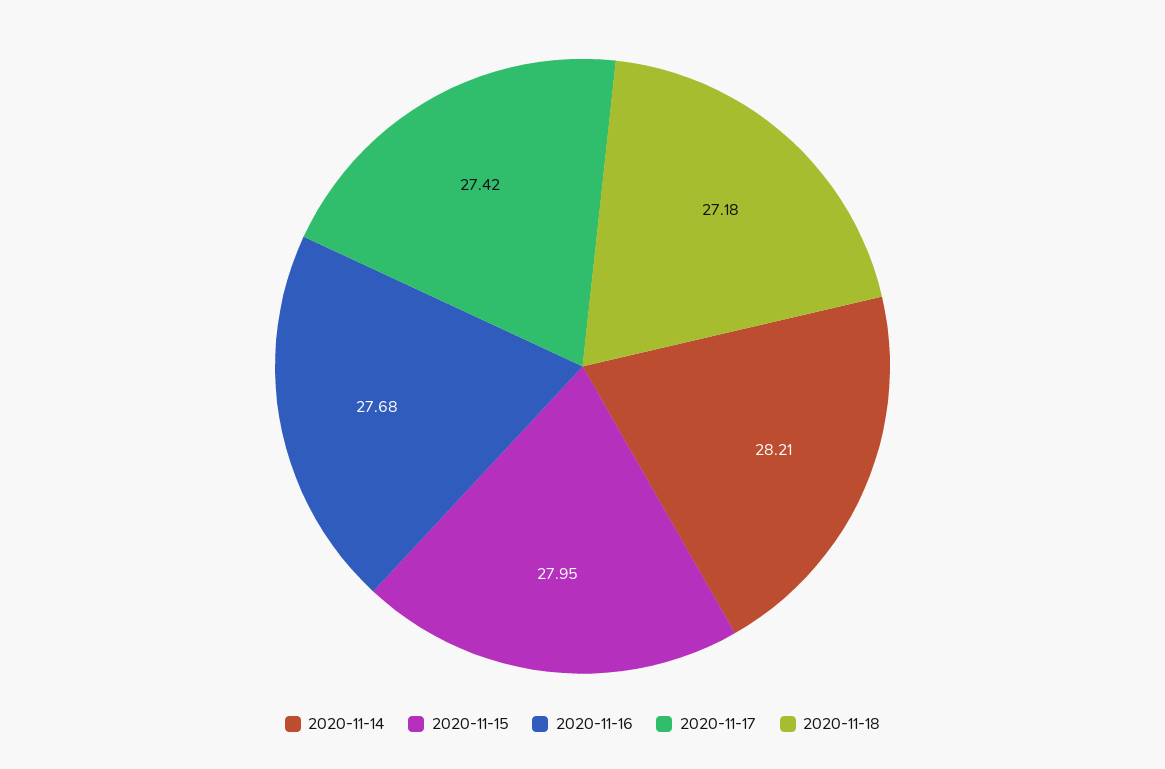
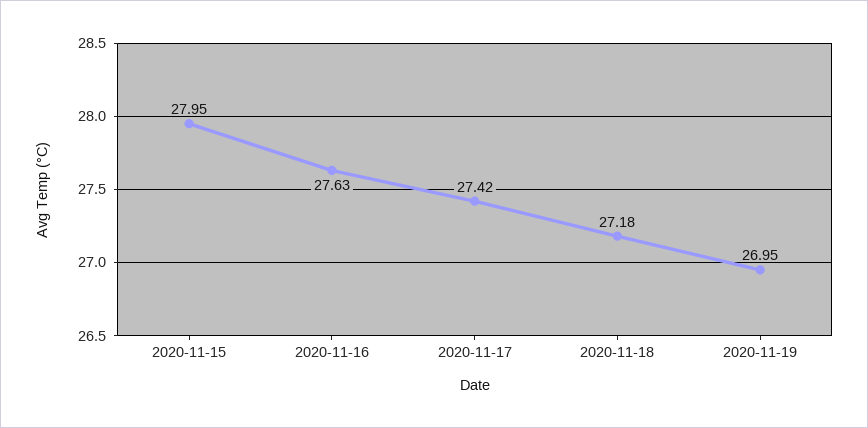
2020-11-14: 28.21 -> none
2020-11-16: 27.68 -> 27.63
2020-11-19: none -> 26.95

